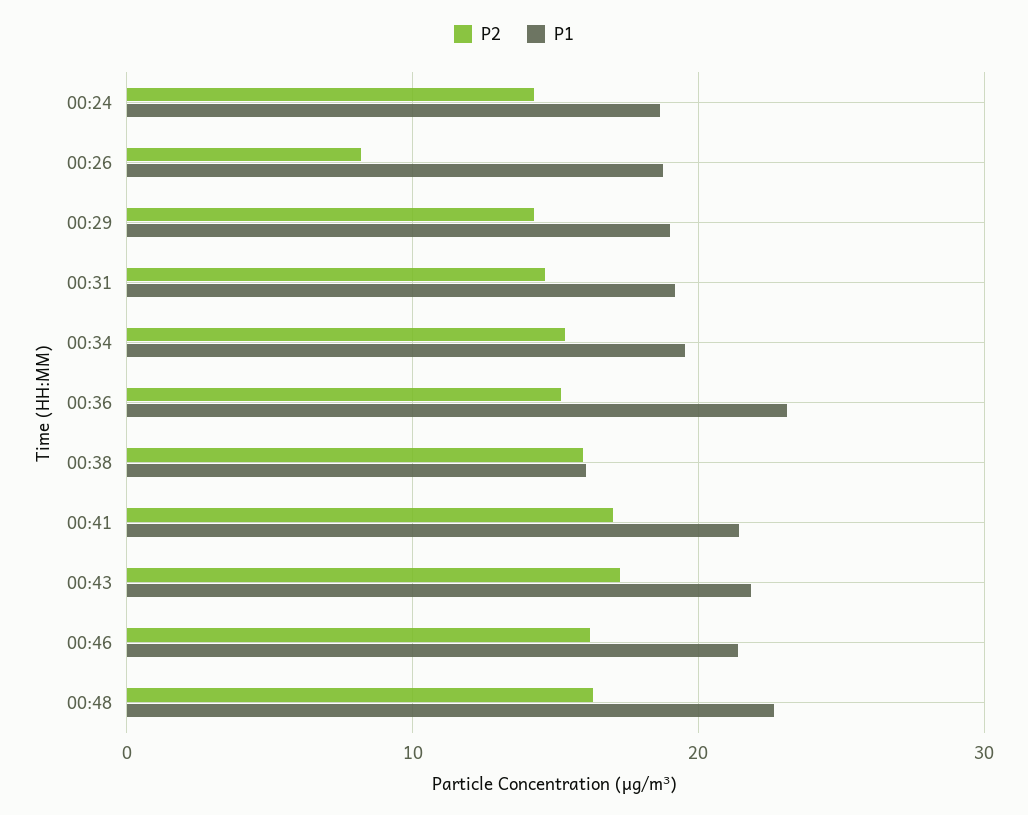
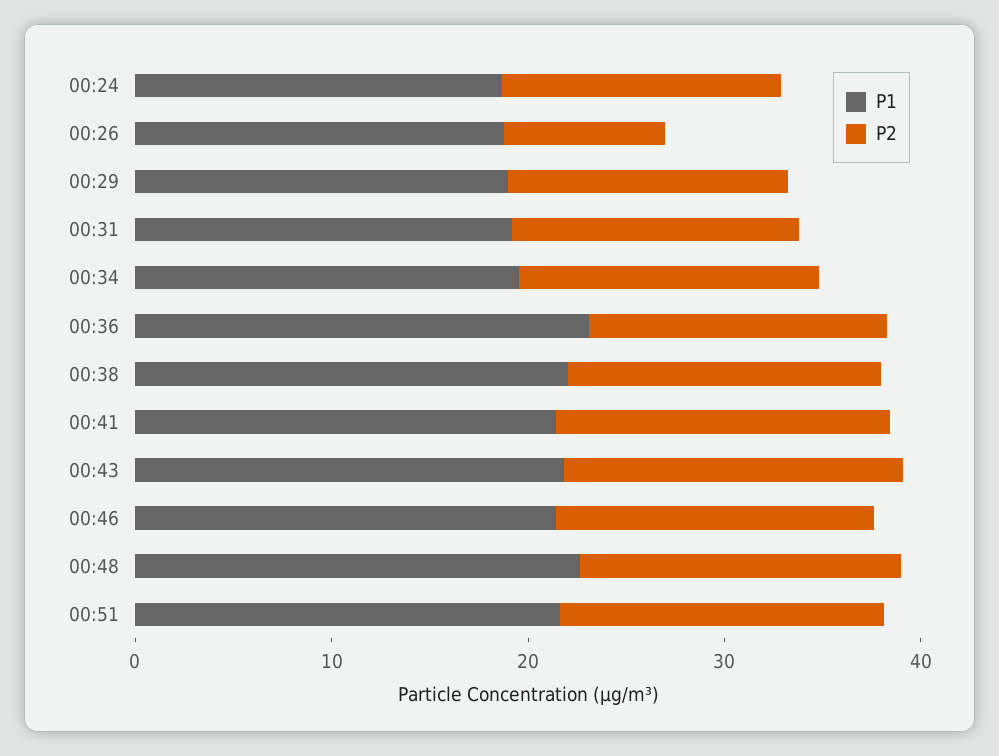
P1, 00:38: 16 -> 22
P1, 00:51: none -> 22
P2, 00:51: none -> 16

